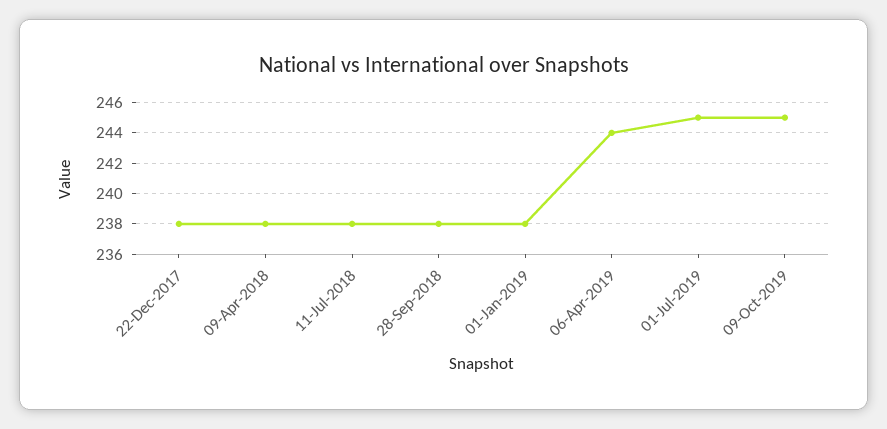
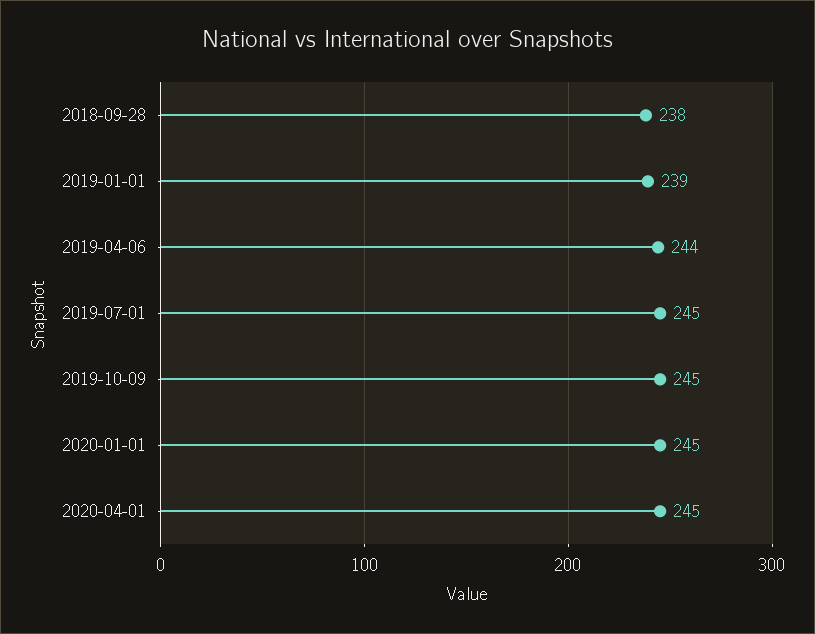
22-Dec-2017: 238 -> none
09-Apr-2018: 238 -> none
11-Jul-2018: 238 -> none
01-Jan-2019: 238 -> 239
2020-01-01: none -> 245
2020-04-01: none -> 245

